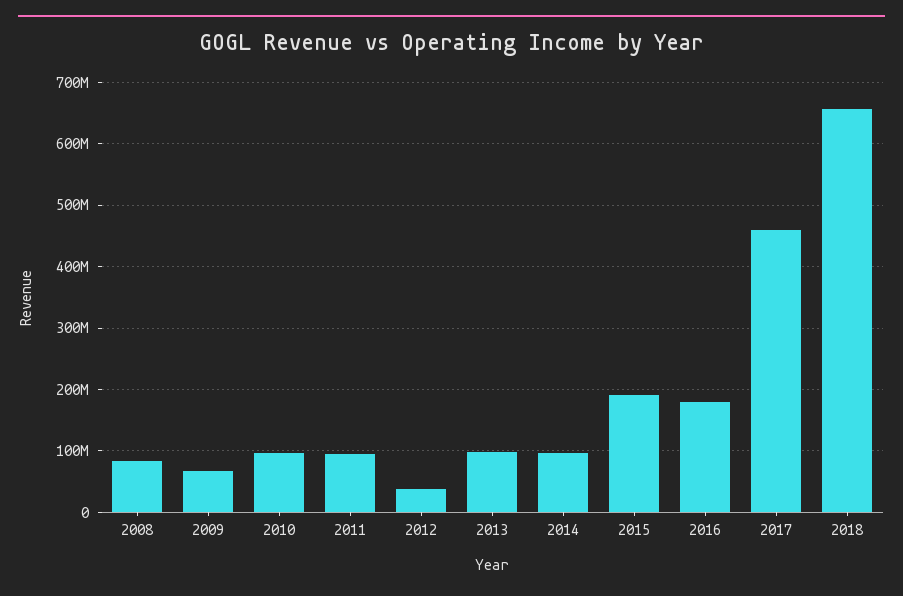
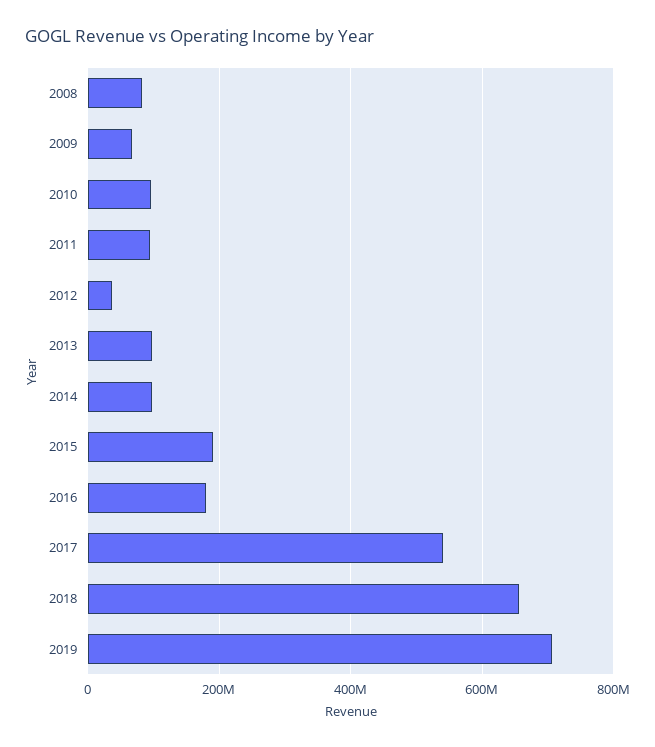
2017: 460000000 -> 540000000
2019: none -> 700000000

